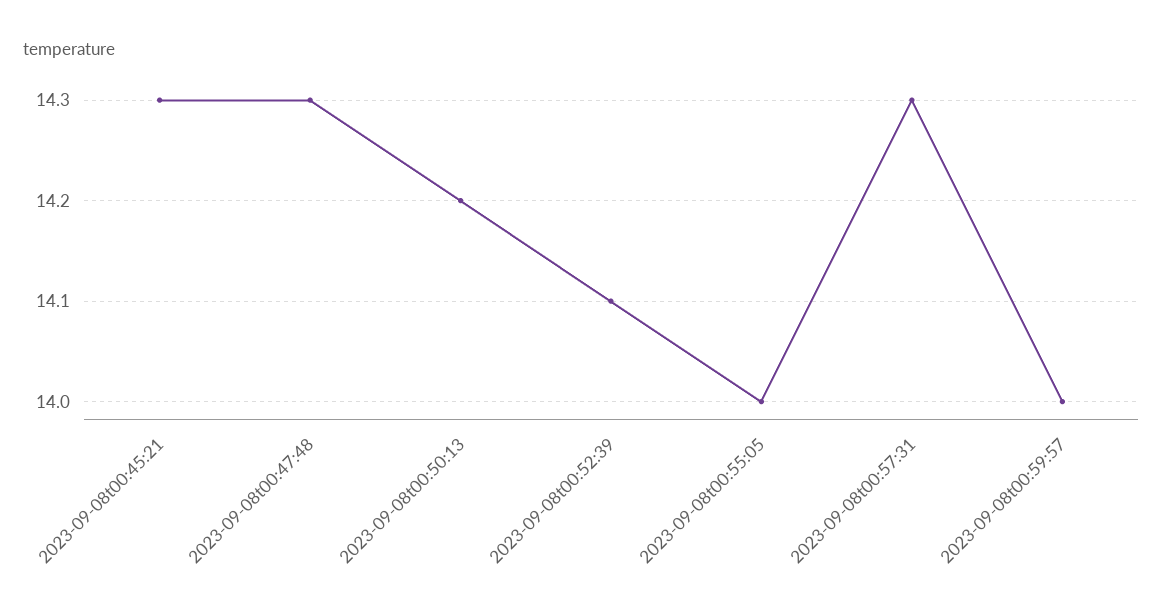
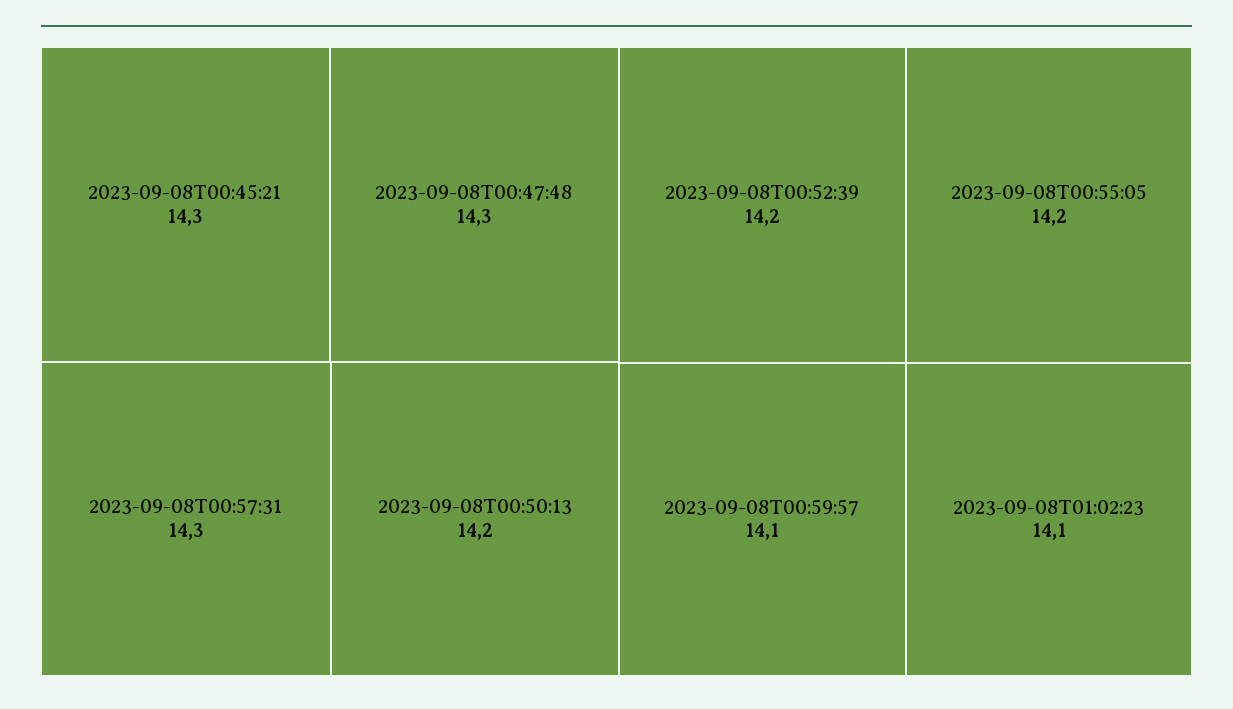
2023-09-08t00:52:39: 14.1 -> 14.2
2023-09-08t00:55:05: 14 -> 14.2
2023-09-08t00:59:57: 14 -> 14.1
2023-09-08T01:02:23: none -> 14.1

